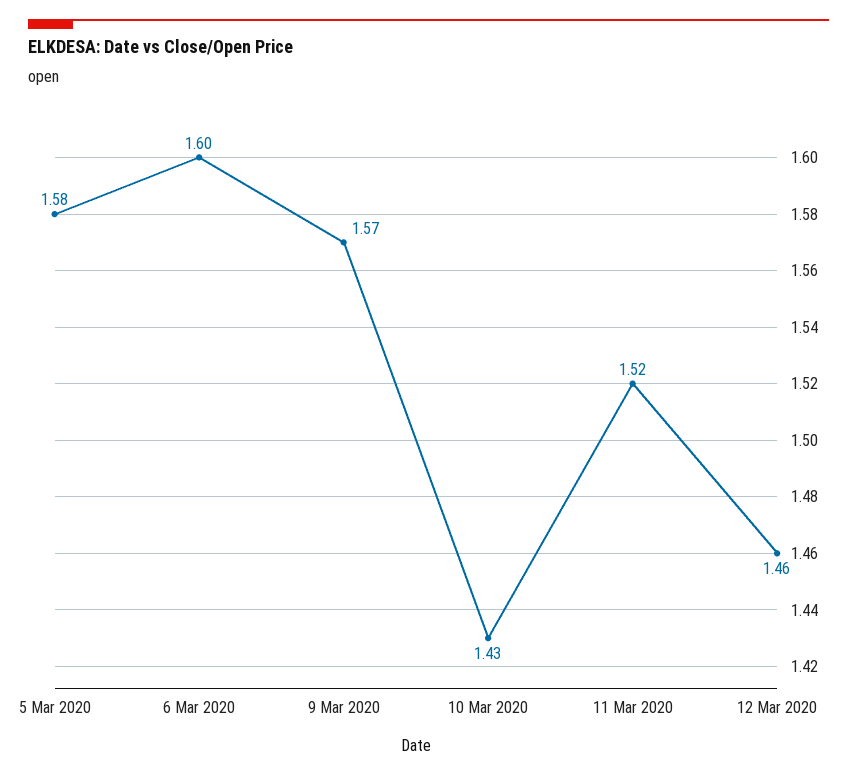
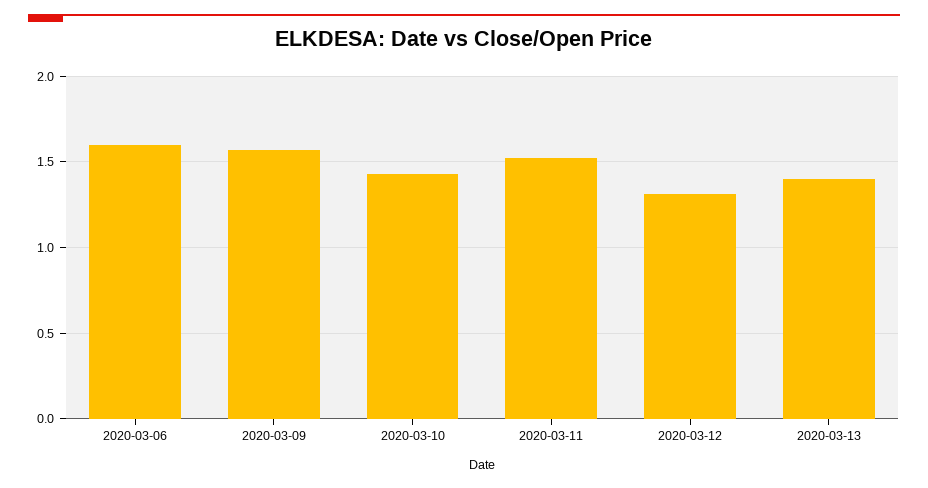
5 Mar 2020: 1.58 -> none
12 Mar 2020: 1.46 -> 1.3
2020-03-13: none -> 1.4

